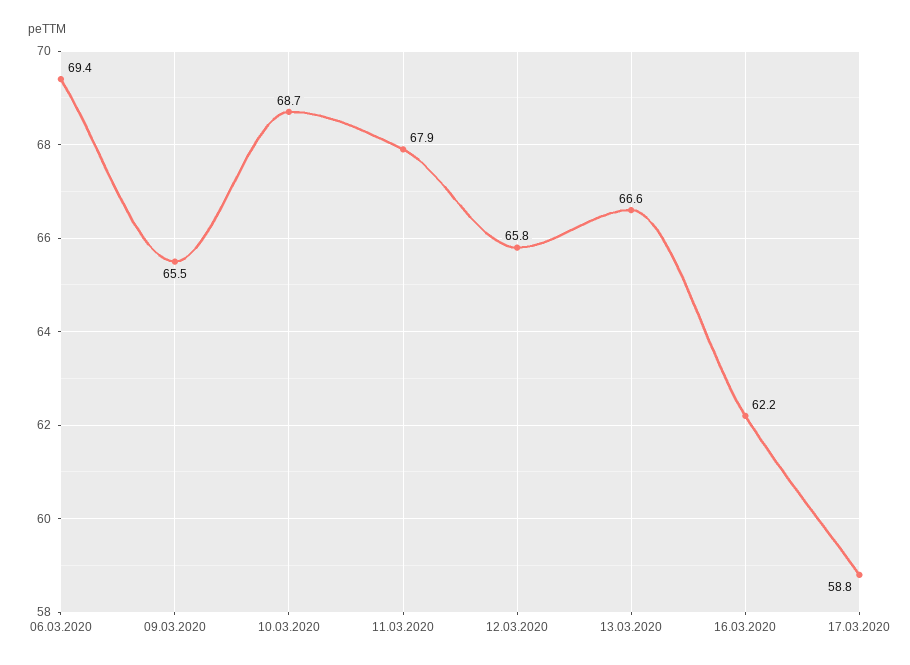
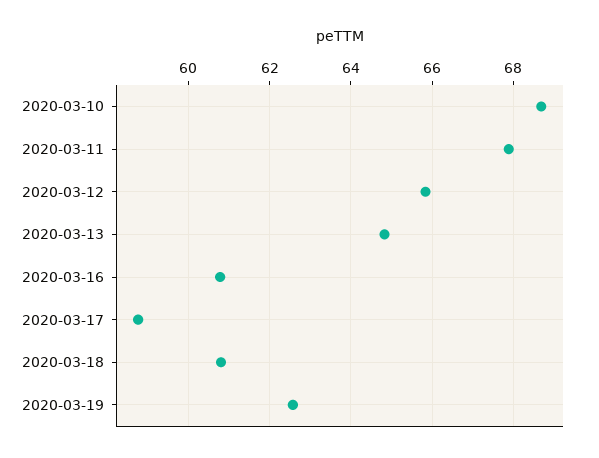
06.03.2020: 69.4 -> none
09.03.2020: 65.5 -> none
13.03.2020: 66.6 -> 64.8
16.03.2020: 62.2 -> 60.8
2020-03-18: none -> 60.8
2020-03-19: none -> 62.6

